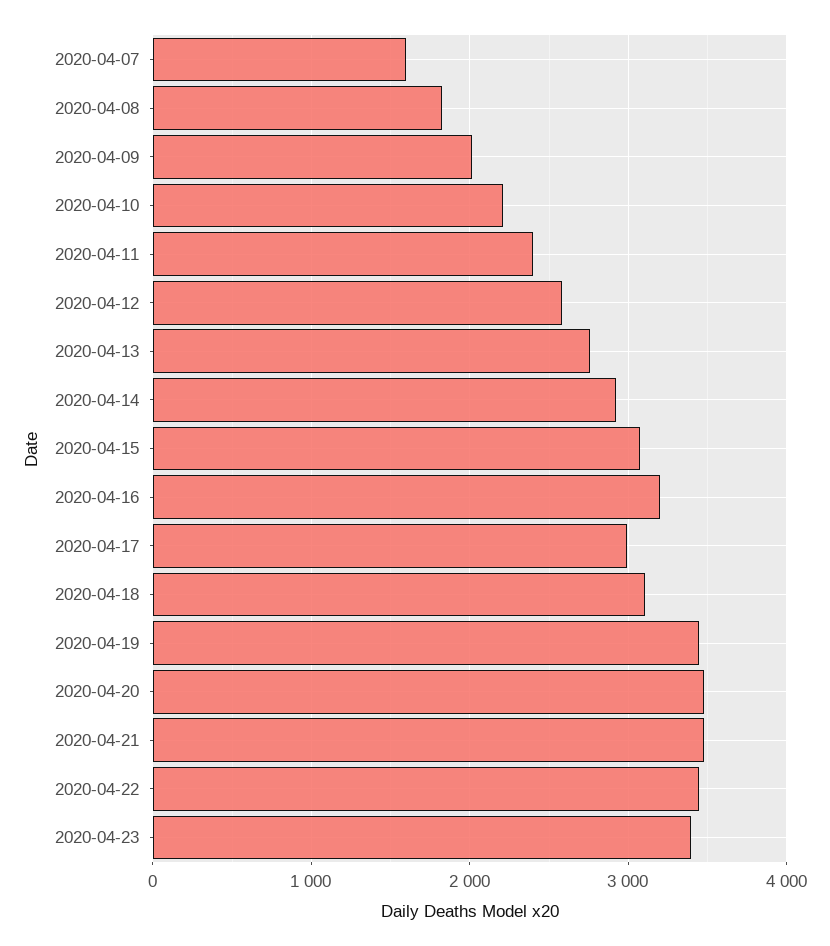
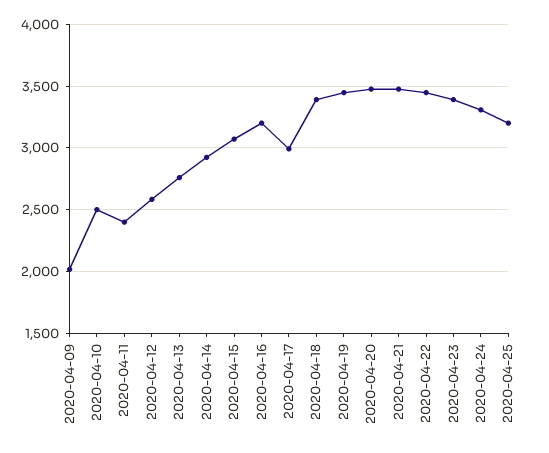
2020-04-07: 1600 -> none
2020-04-08: 1800 -> none
2020-04-10: 2200 -> 2500
2020-04-18: 3100 -> 3400
2020-04-24: none -> 3300
2020-04-25: none -> 3200

